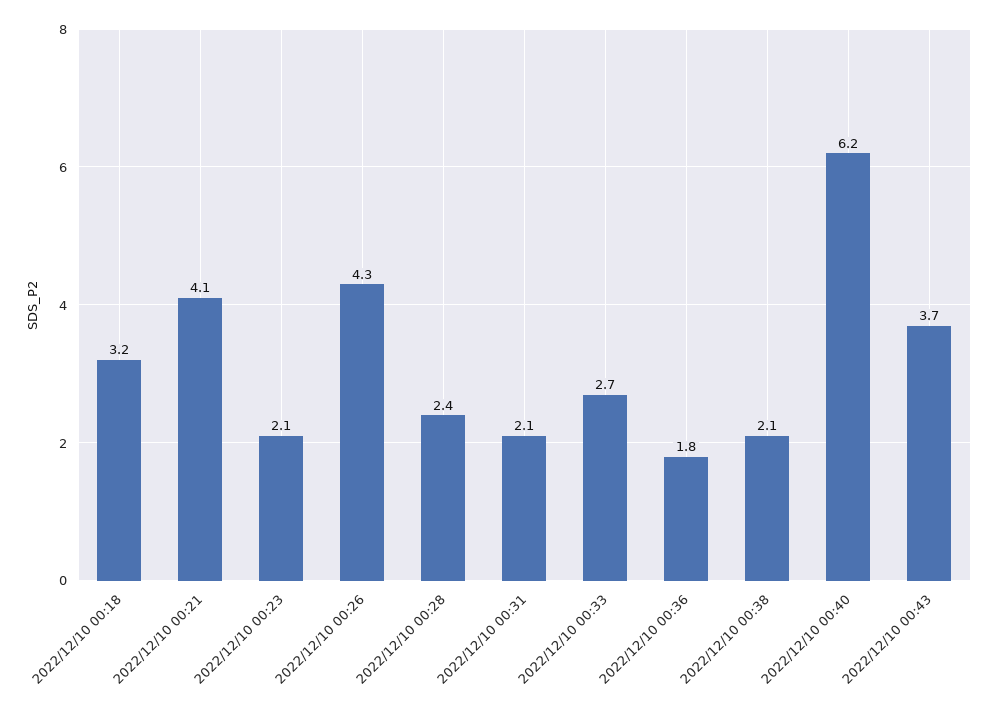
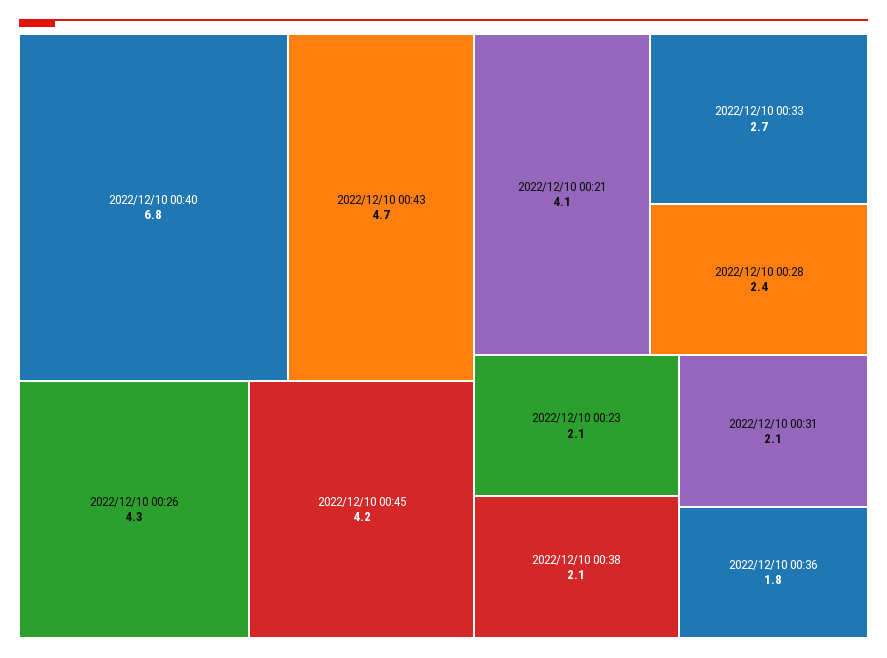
2022/12/10 00:18: 3.2 -> none
2022/12/10 00:40: 6.2 -> 6.8
2022/12/10 00:43: 3.7 -> 4.7
2022/12/10 00:45: none -> 4.2

